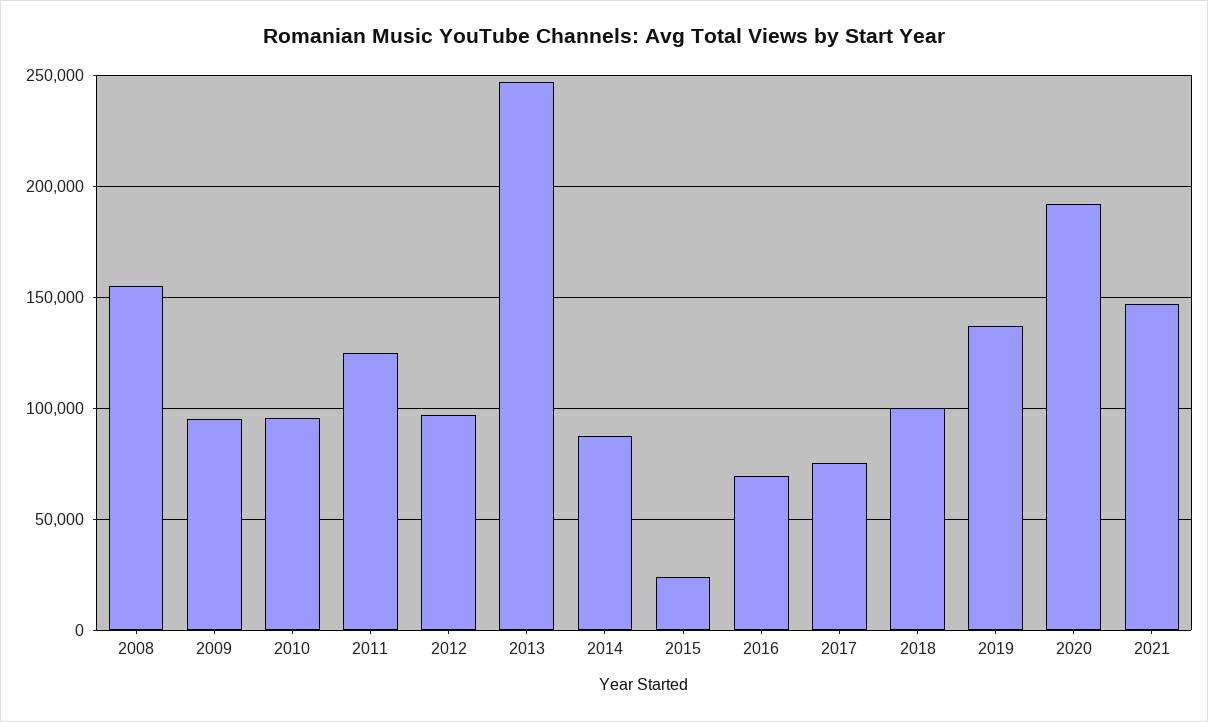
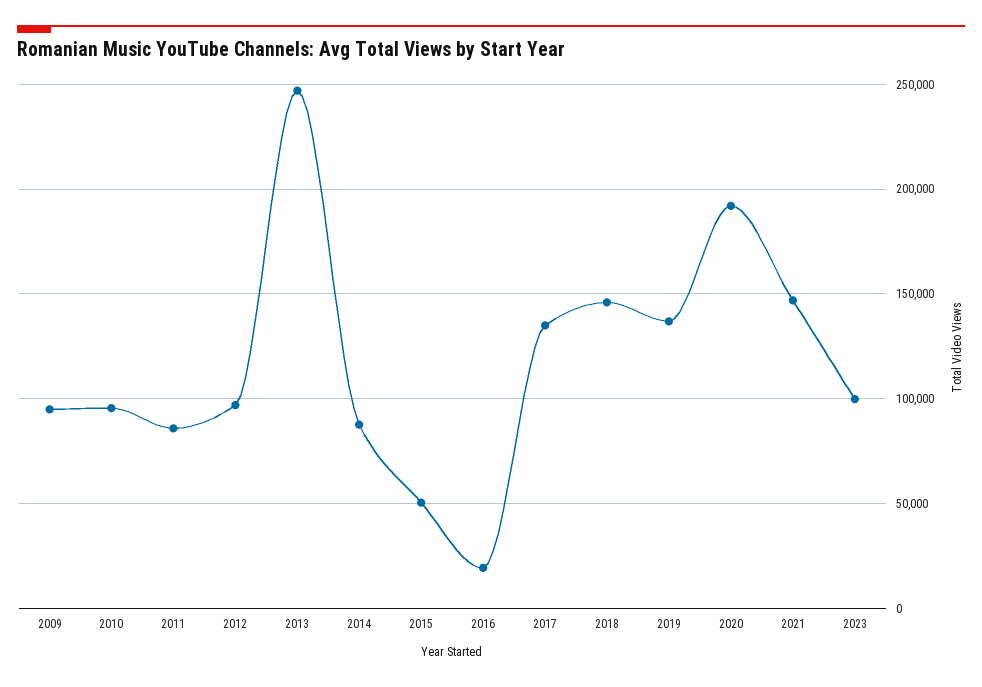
2008: 155000 -> none
2011: 125000 -> 85000
2015: 25000 -> 50000
2016: 70000 -> 20000
2017: 75000 -> 135000
2018: 100000 -> 145000
2023: none -> 100000

